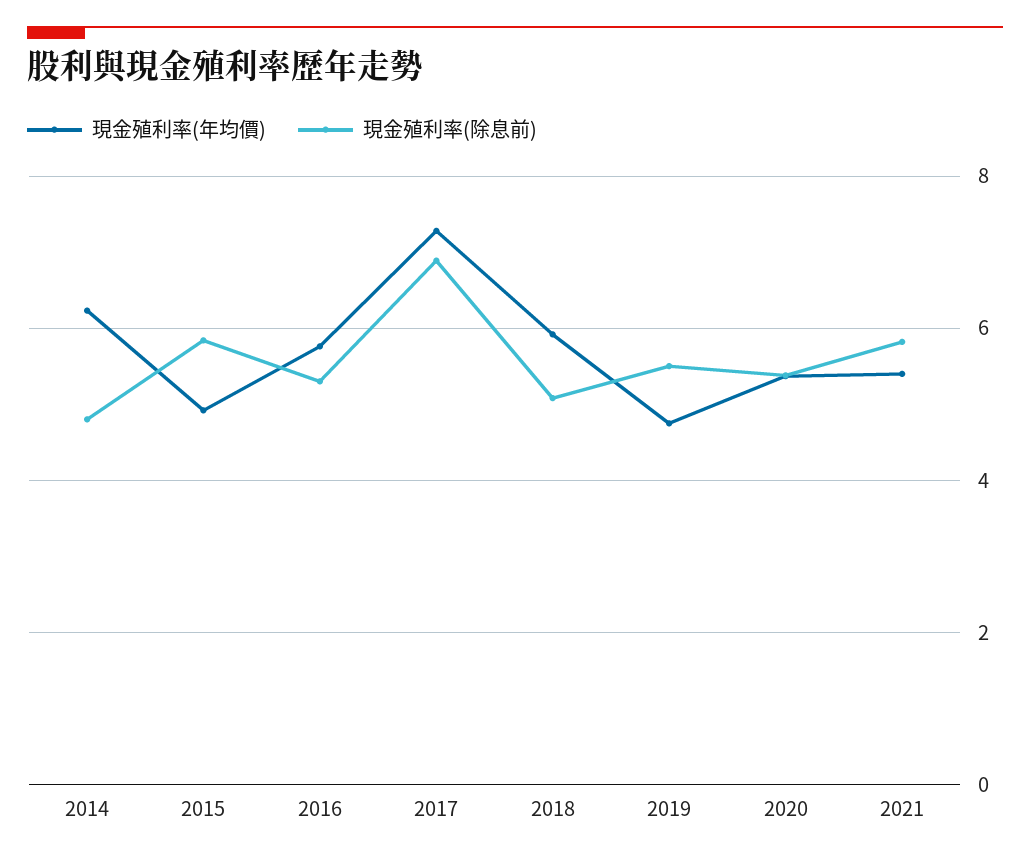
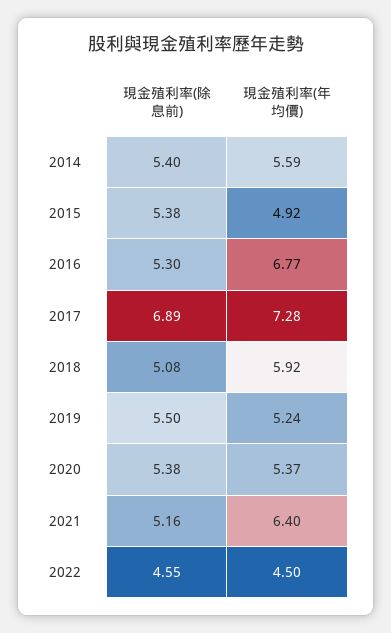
現金殖利率(年均價), 2014: 6.2 -> 5.59
現金殖利率(除息前), 2014: 4.8 -> 5.4
現金殖利率(除息前), 2015: 5.8 -> 5.38
現金殖利率(年均價), 2016: 5.8 -> 6.77
現金殖利率(年均價), 2019: 4.8 -> 5.24
現金殖利率(年均價), 2021: 5.4 -> 6.4
現金殖利率(除息前), 2021: 5.8 -> 5.16
現金殖利率(除息前), 2022: none -> 4.55
現金殖利率(年均價), 2022: none -> 4.5

